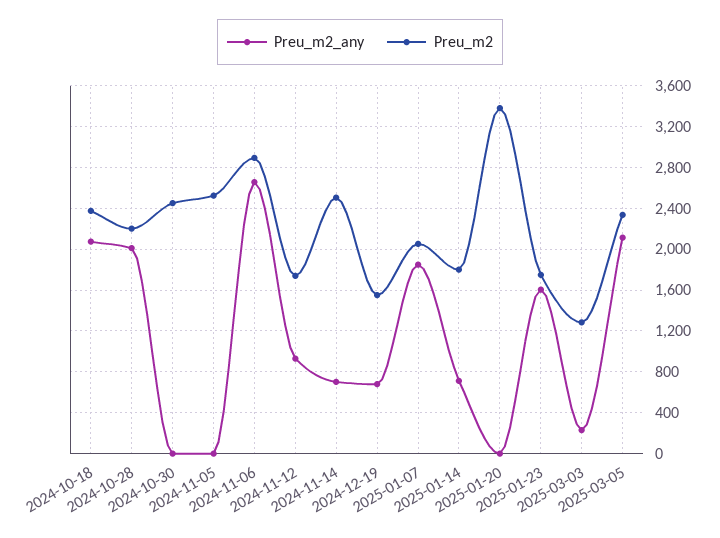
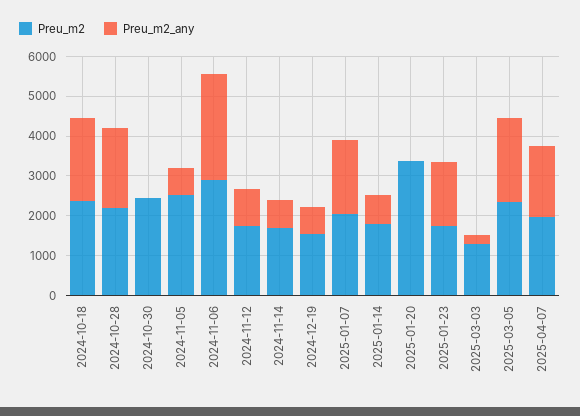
Preu_m2_any, 2024-11-05: 0 -> 750
Preu_m2, 2024-11-14: 2500 -> 1750
Preu_m2, 2025-04-07: none -> 2000
Preu_m2_any, 2025-04-07: none -> 1750

